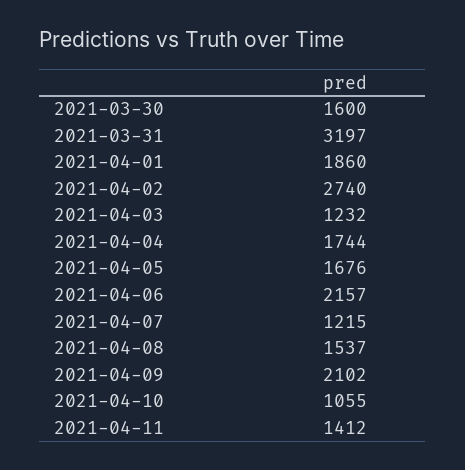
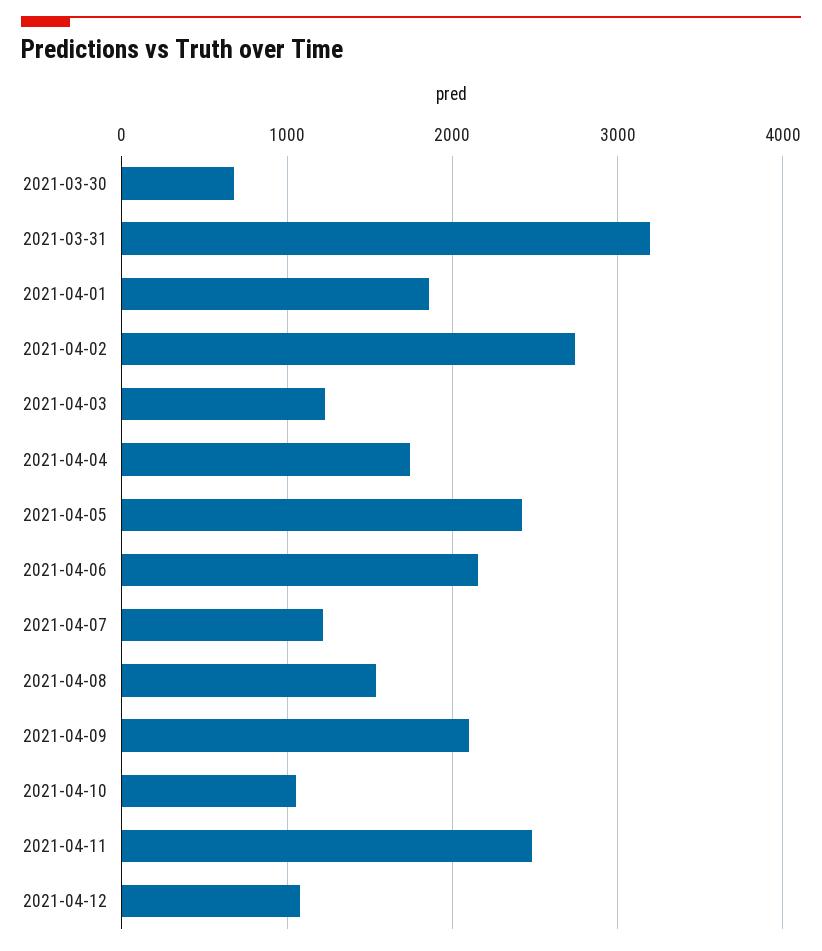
2021-03-30: 1600 -> 700
2021-04-05: 1676 -> 2400
2021-04-11: 1412 -> 2500
2021-04-12: none -> 1100

